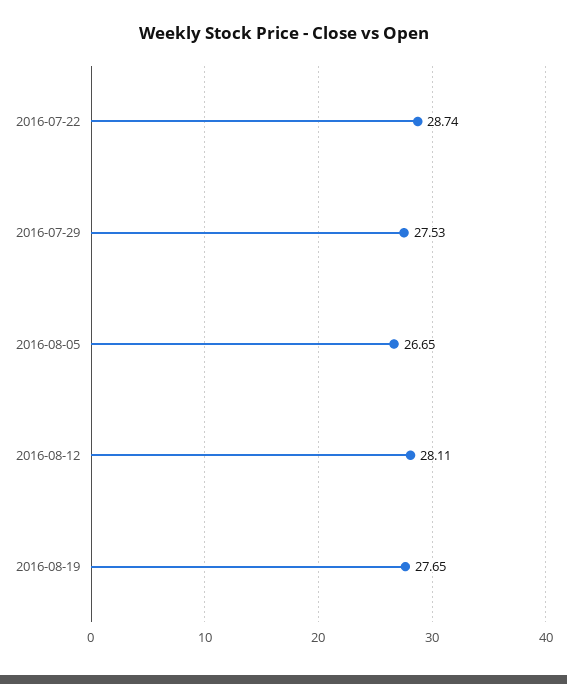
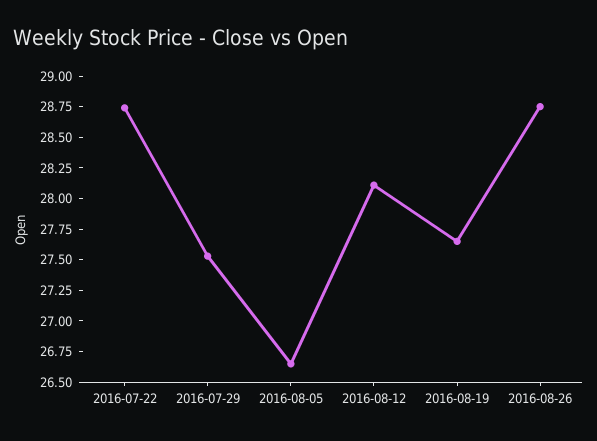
2016-08-26: none -> 28.75

